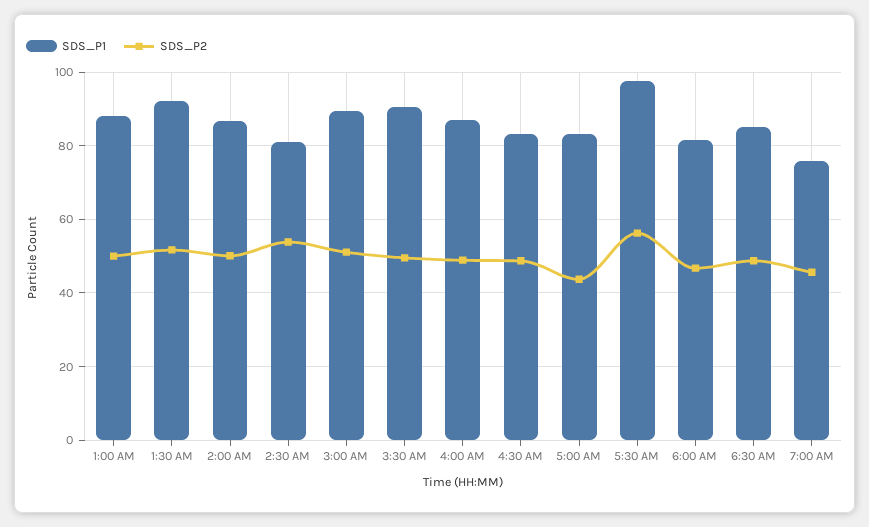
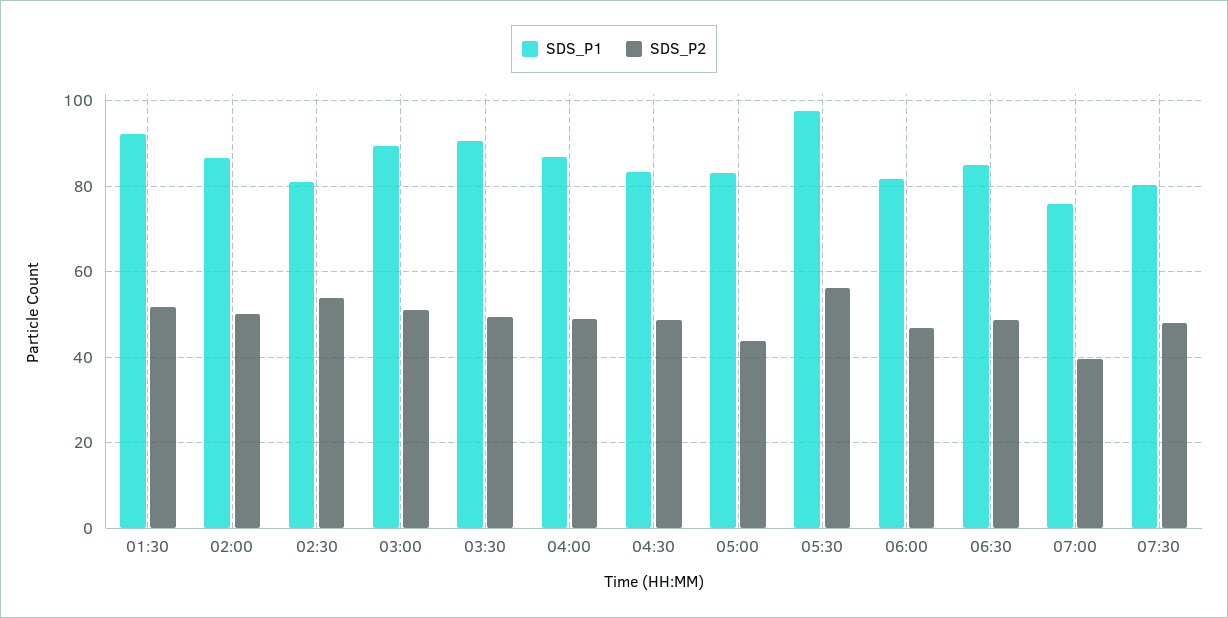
SDS_P1, 1:00 AM: 88 -> none
SDS_P2, 1:00 AM: 50 -> none
SDS_P2, 7:00 AM: 46 -> 40
SDS_P1, 07:30: none -> 80
SDS_P2, 07:30: none -> 48

